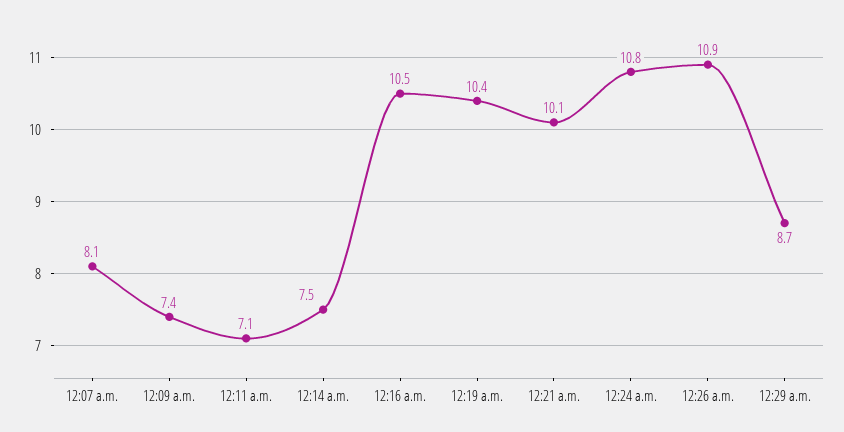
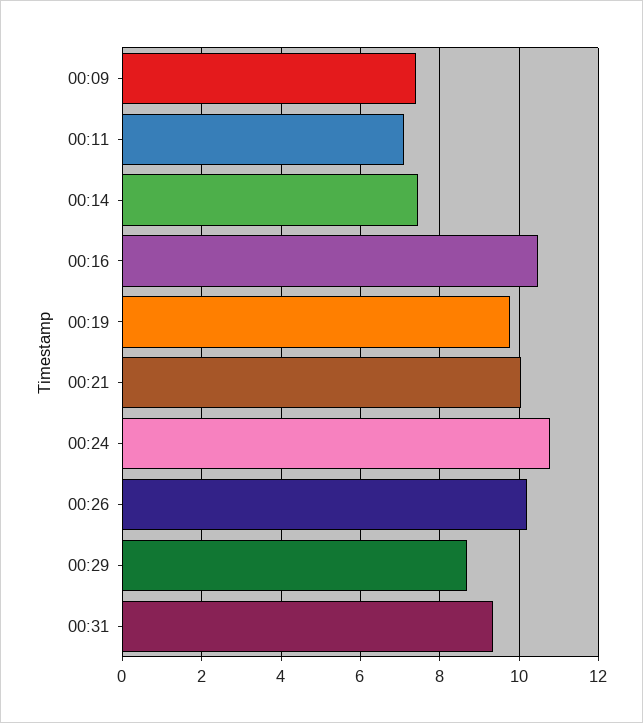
12:07 a.m.: 8.1 -> none
12:19 a.m.: 10.4 -> 9.8
12:26 a.m.: 10.9 -> 10.2
00:31: none -> 9.4

